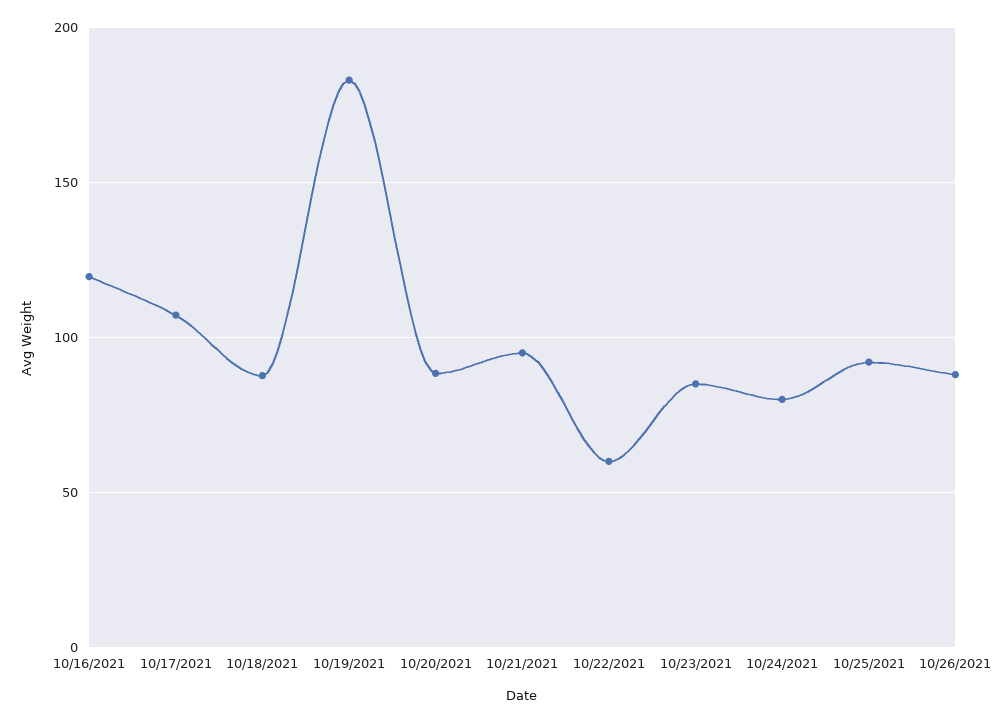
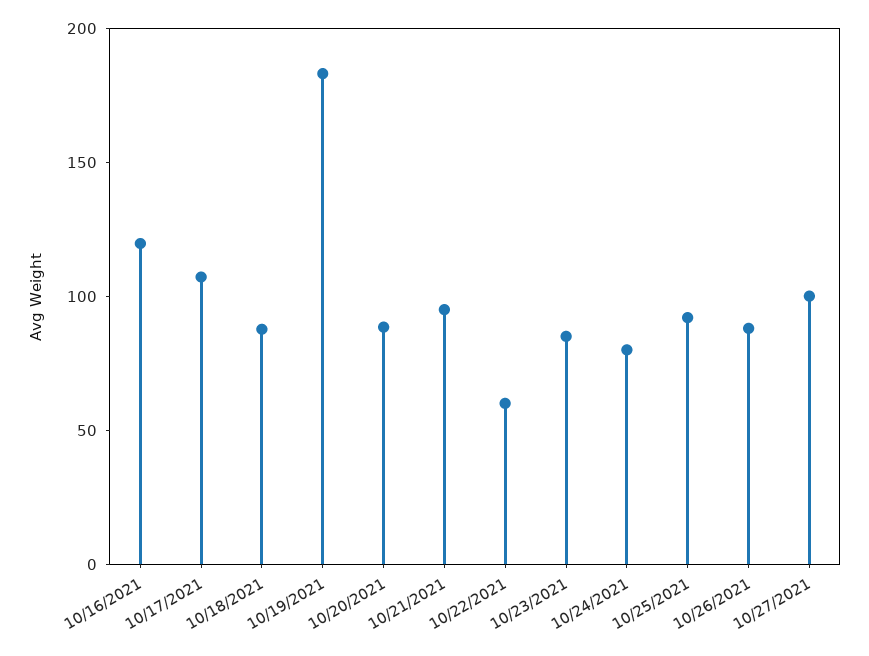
10/27/2021: none -> 100

